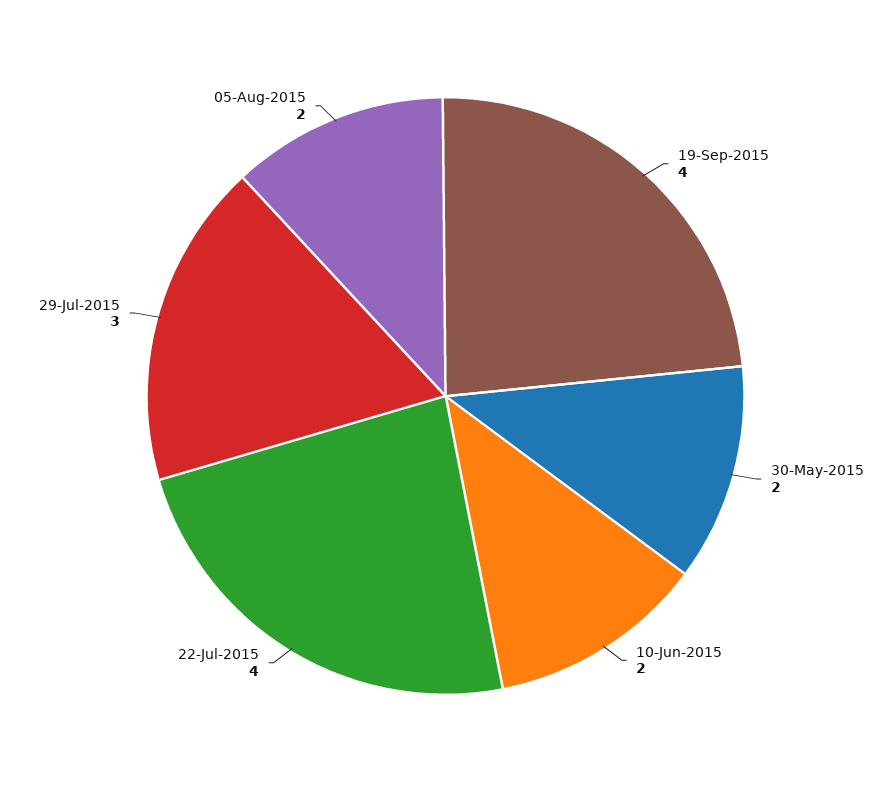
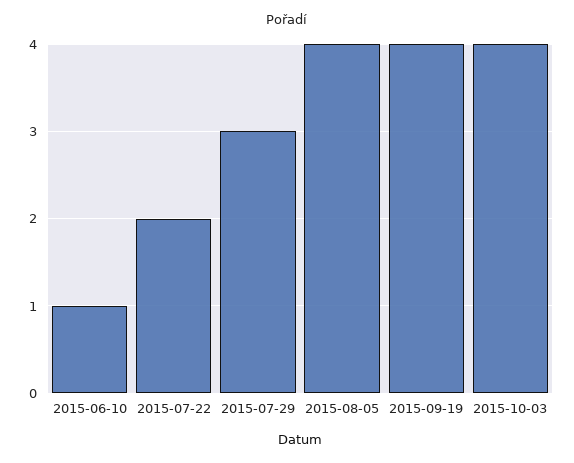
30-May-2015: 2 -> none
10-Jun-2015: 2 -> 1
22-Jul-2015: 4 -> 2
05-Aug-2015: 2 -> 4
2015-10-03: none -> 4

